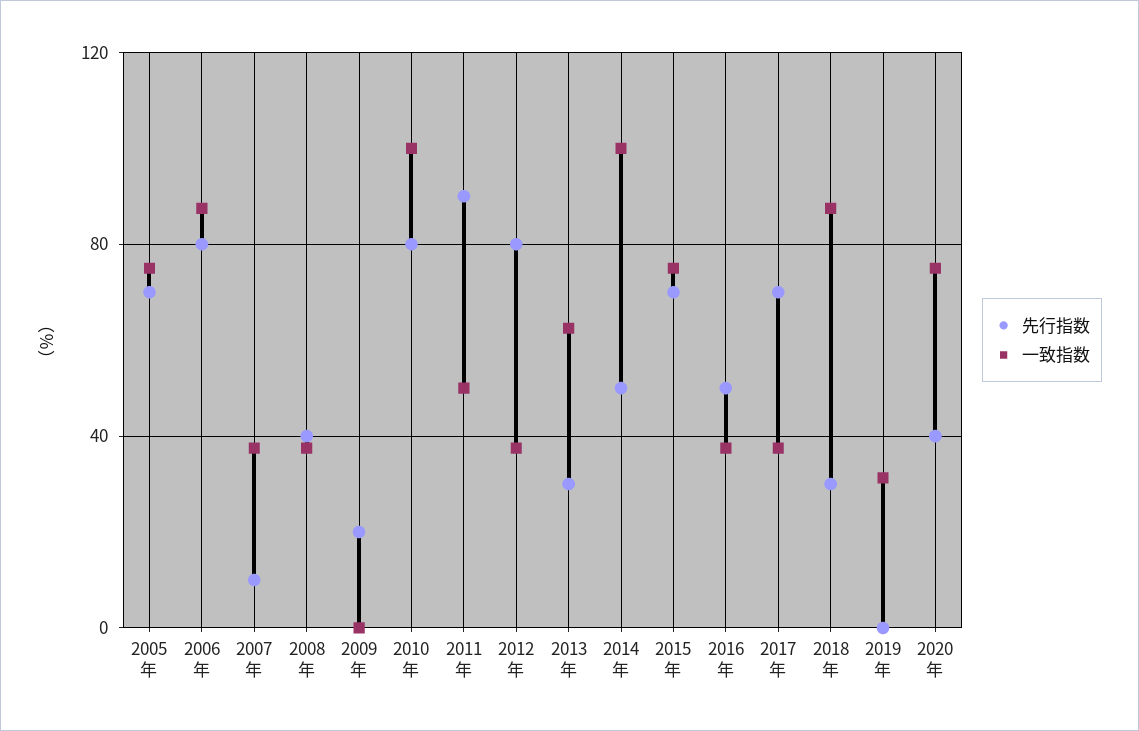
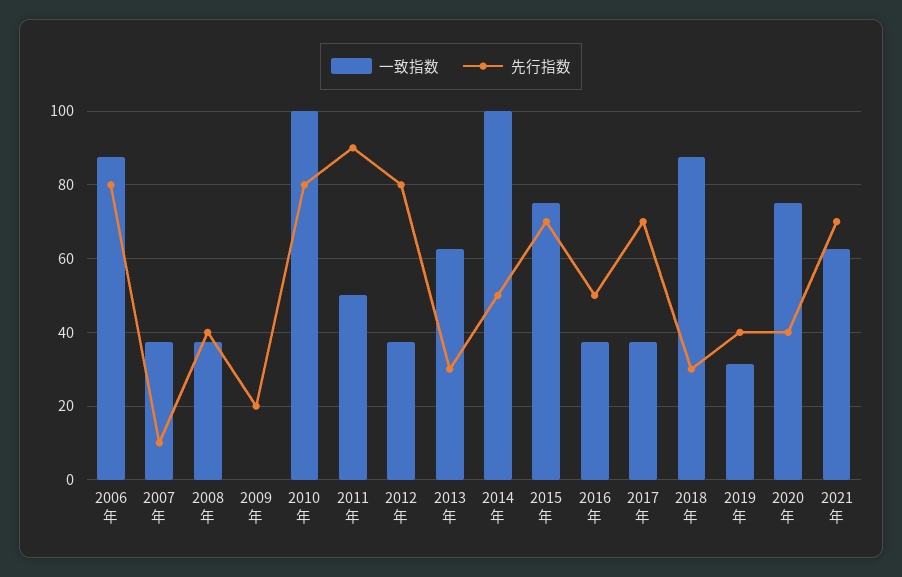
先行指数, 2005年: 70 -> none
一致指数, 2005年: 75 -> none
先行指数, 2019年: 0 -> 40
一致指数, 2021年: none -> 62
先行指数, 2021年: none -> 70

